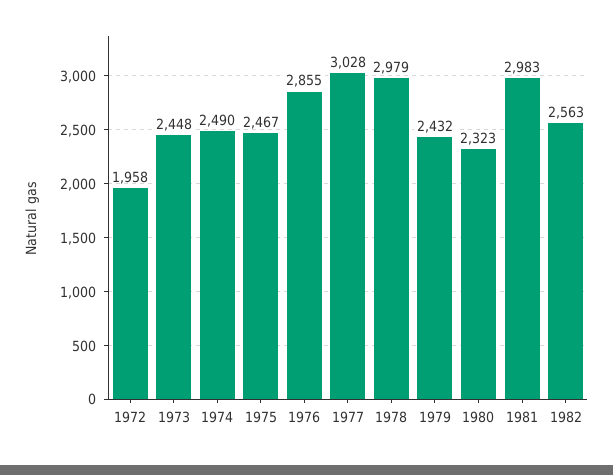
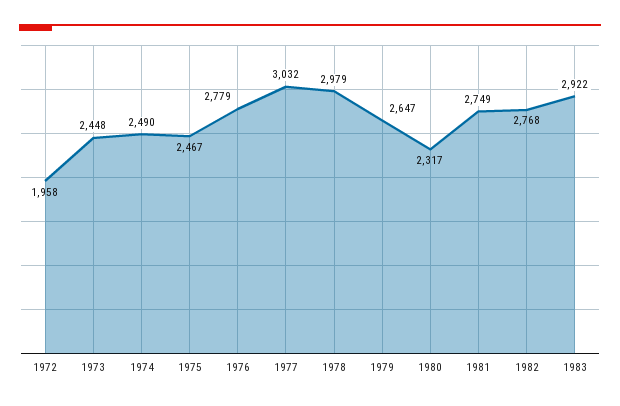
1976: 2855 -> 2779
1977: 3028 -> 3032
1979: 2432 -> 2647
1980: 2323 -> 2317
1981: 2983 -> 2749
1982: 2563 -> 2768
1983: none -> 2922

